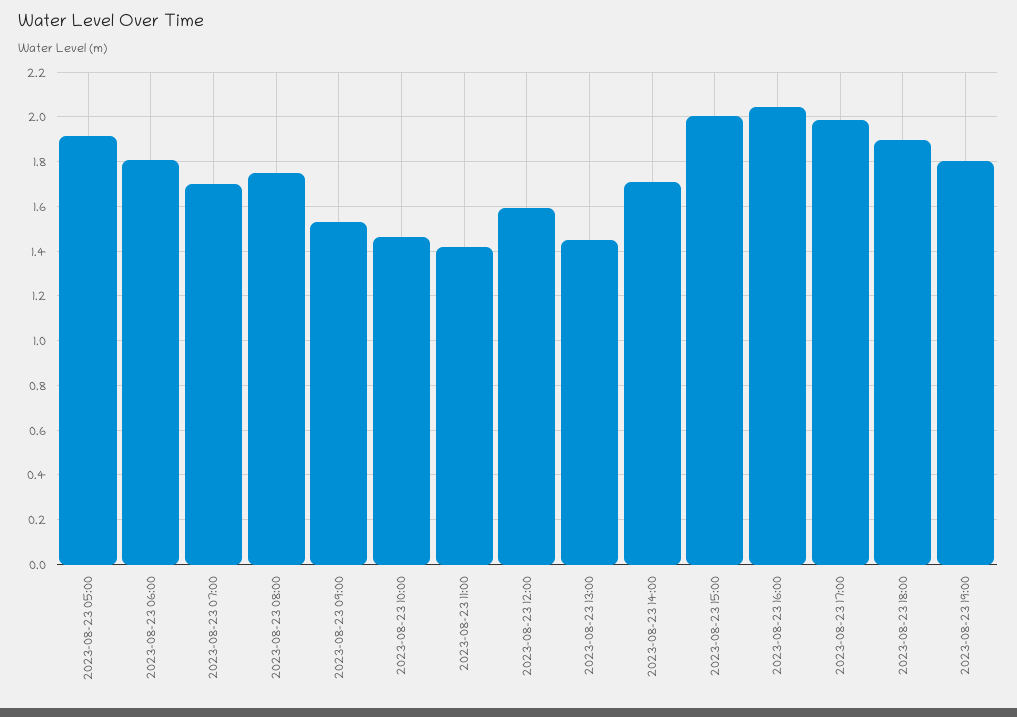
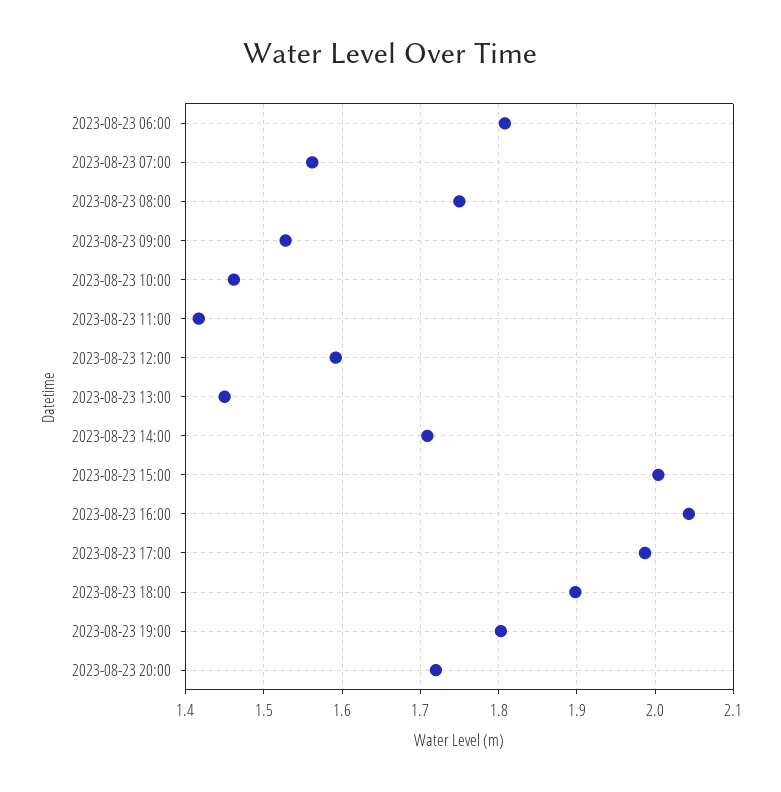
2023-08-23 05:00: 1.9 -> none
2023-08-23 07:00: 1.7 -> 1.56
2023-08-23 20:00: none -> 1.72

